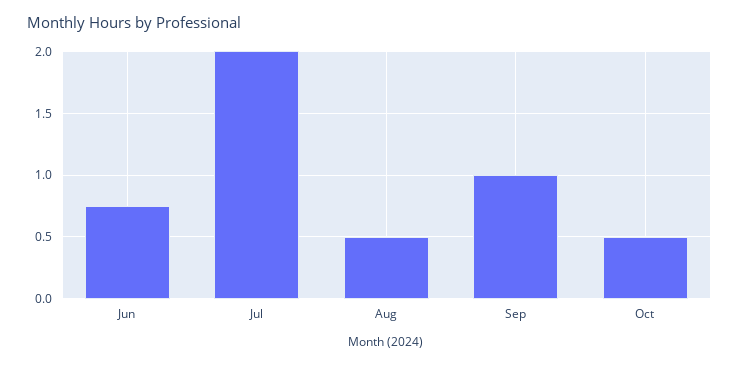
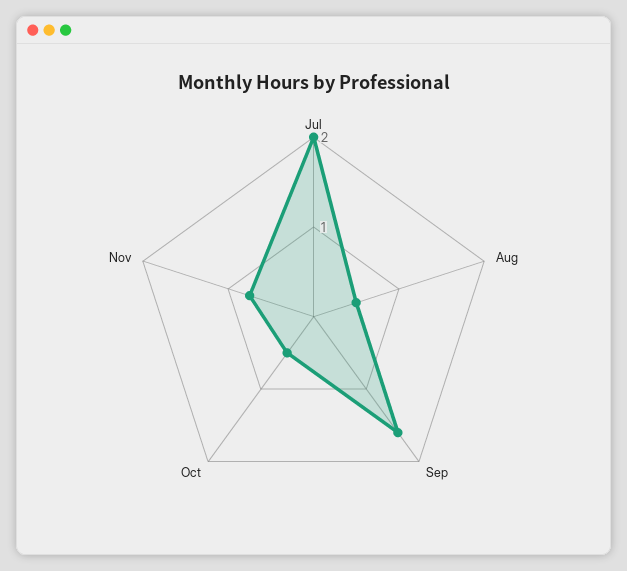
Jun: 0.75 -> none
Sep: 1 -> 1.6
Nov: none -> 0.8

